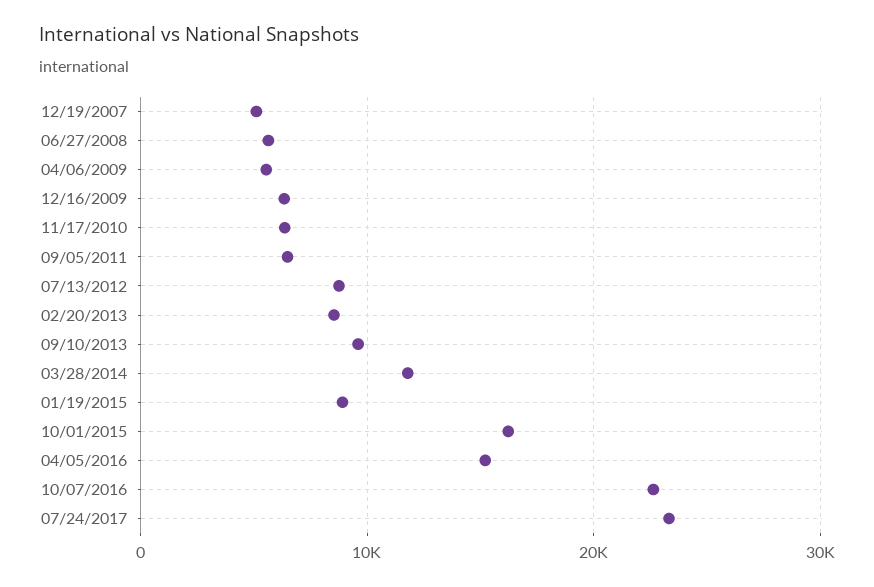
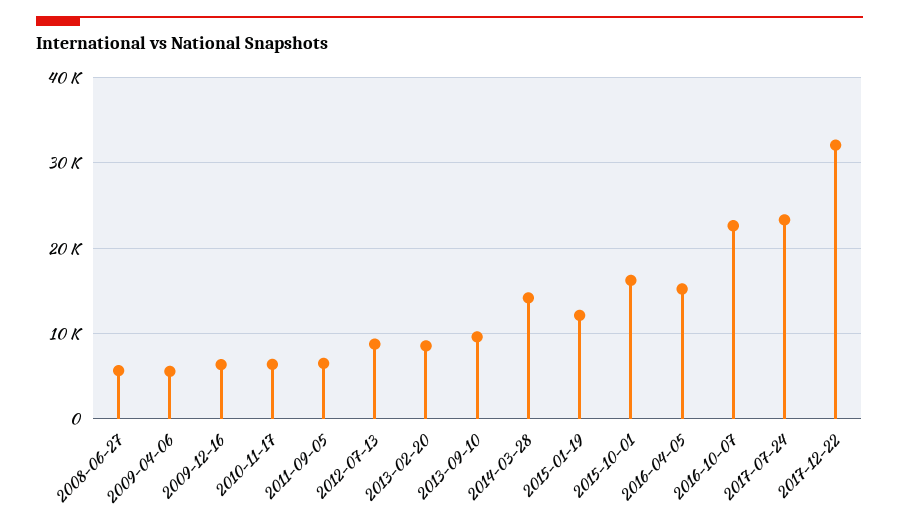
12/19/2007: 5000 -> none
03/28/2014: 12000 -> 14000
01/19/2015: 9000 -> 12000
2017-12-22: none -> 32000

